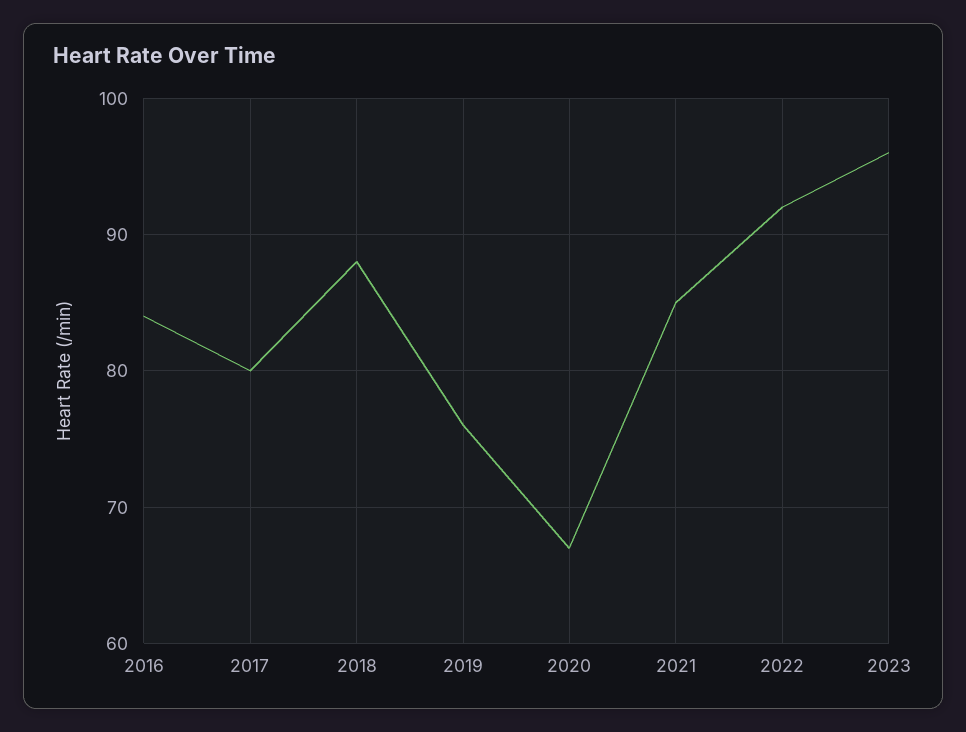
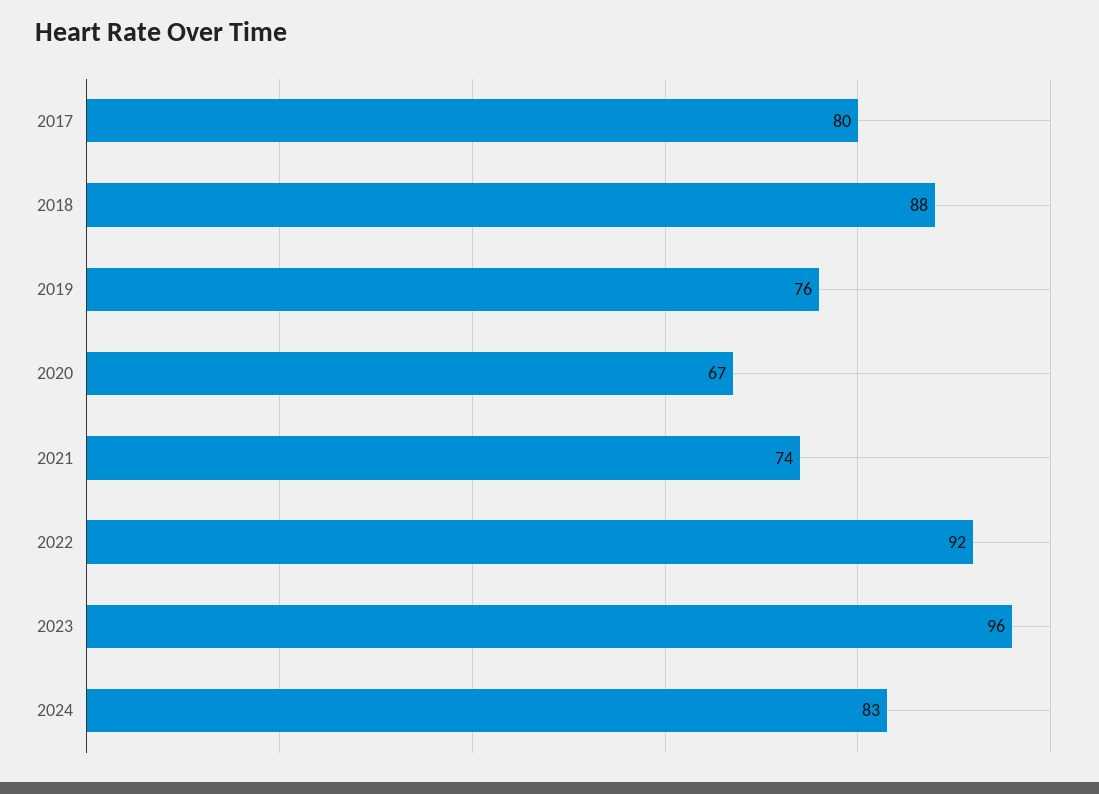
2016: 84 -> none
2021: 85 -> 74
2024: none -> 83

